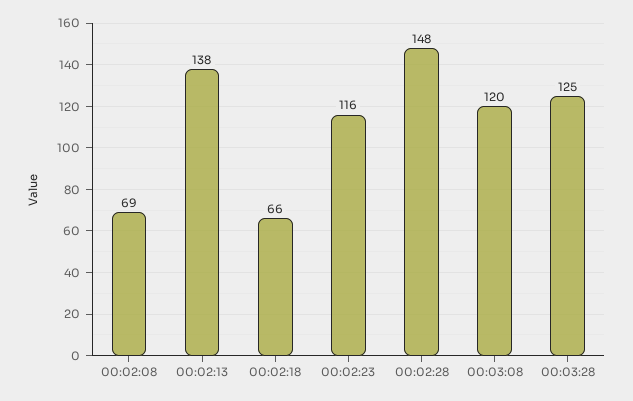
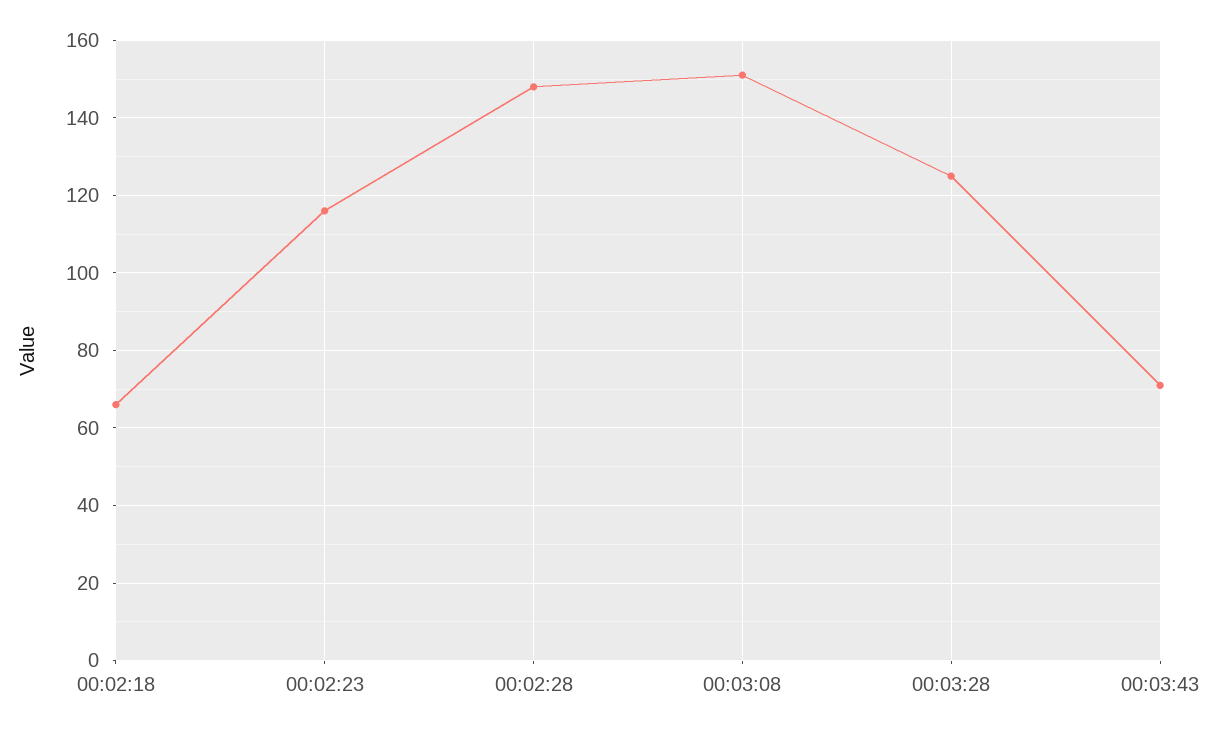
00:02:08: 69 -> none
00:02:13: 138 -> none
00:03:08: 120 -> 150
00:03:43: none -> 70

